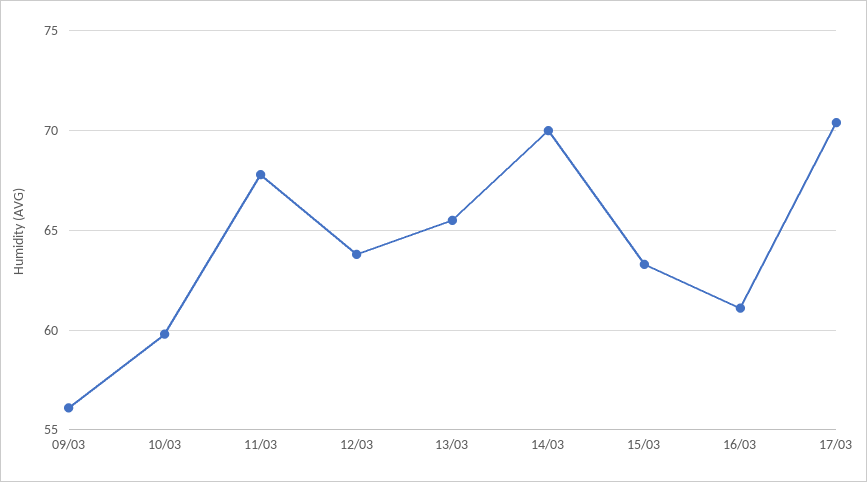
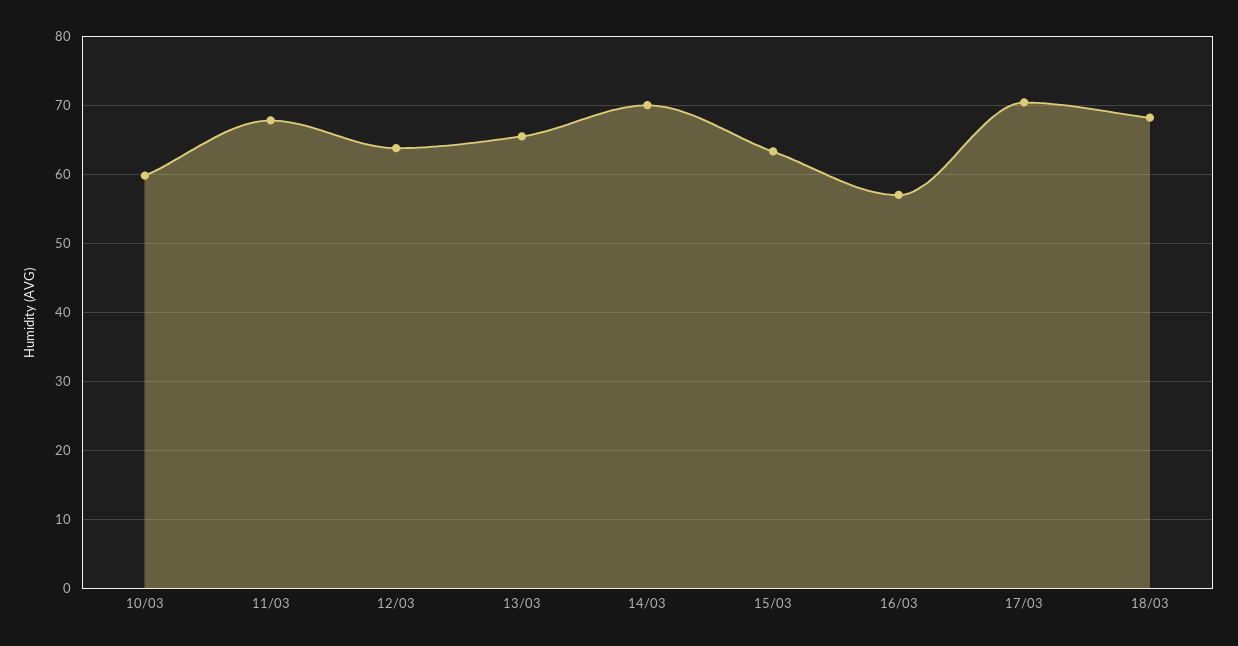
09/03: 56 -> none
16/03: 61 -> 57
18/03: none -> 68

